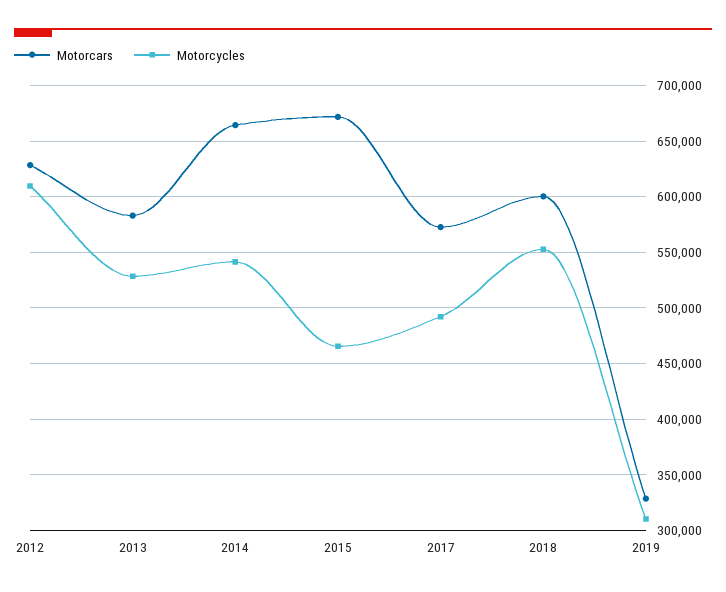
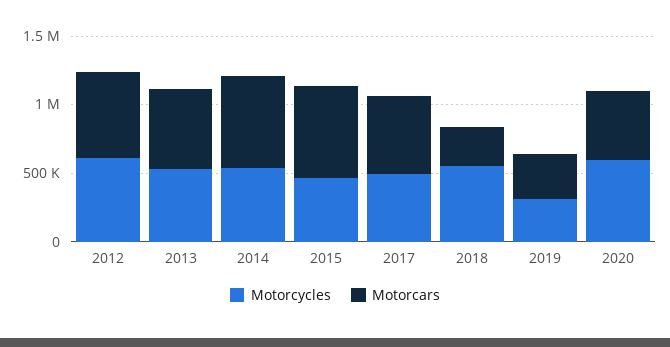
Motorcars, 2018: 600000 -> 300000
Motorcycles, 2020: none -> 600000
Motorcars, 2020: none -> 500000

